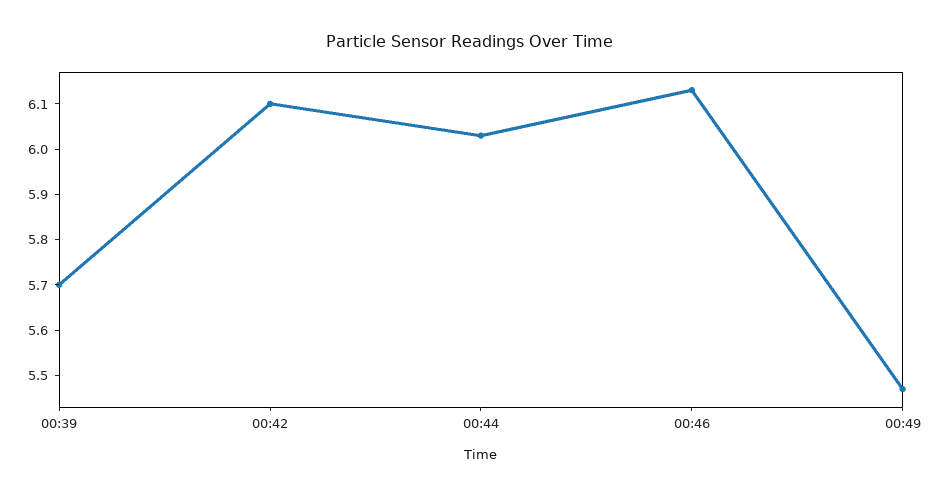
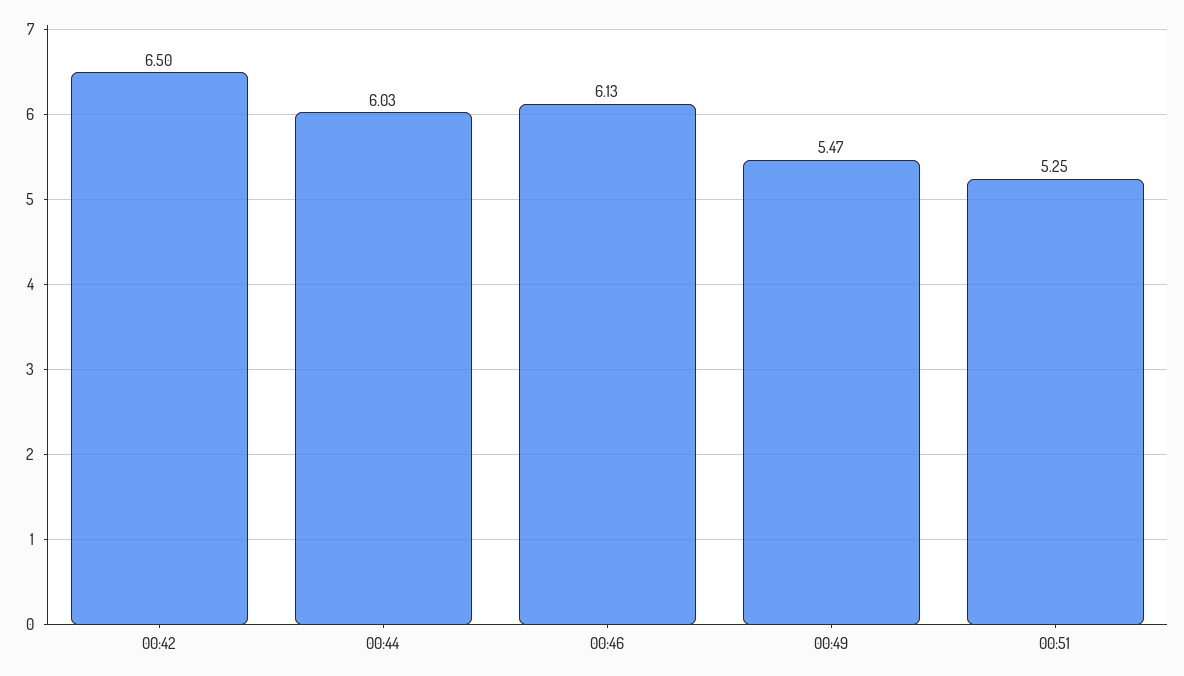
00:39: 5.7 -> none
00:42: 6.1 -> 6.5
00:51: none -> 5.25

